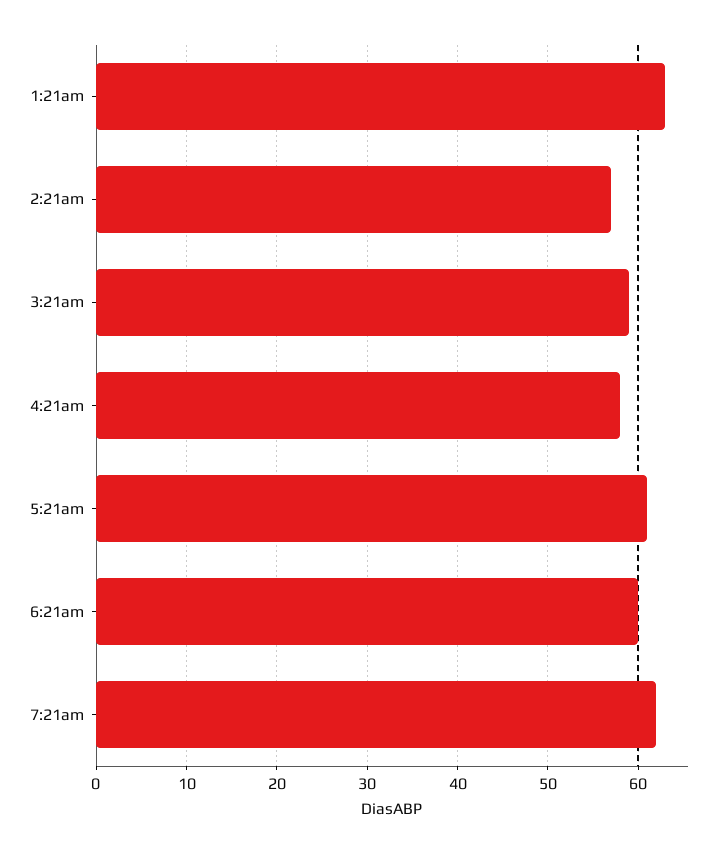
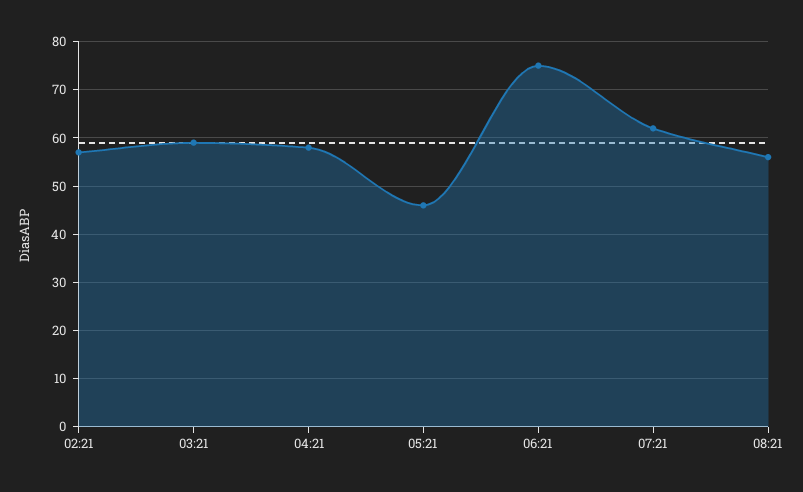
1:21am: 63 -> none
5:21am: 61 -> 45
6:21am: 60 -> 75
08:21: none -> 55

